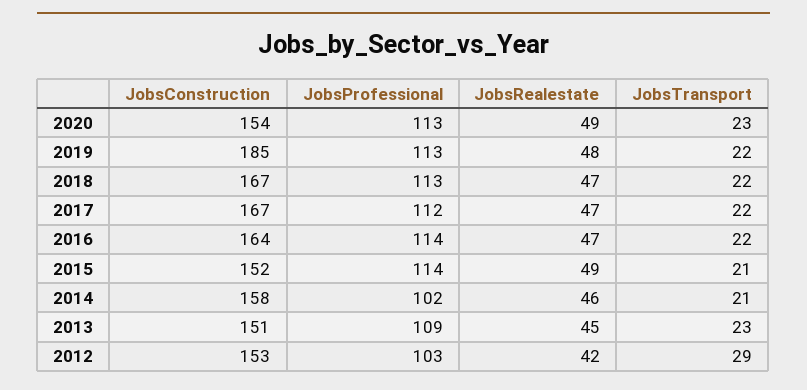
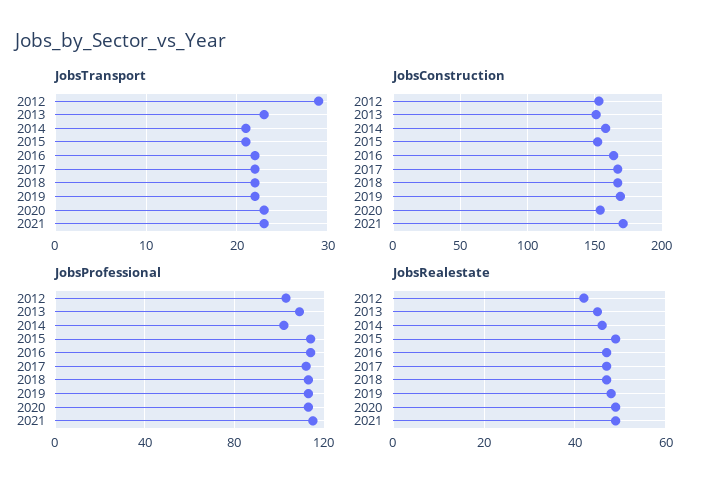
JobsConstruction, 2019: 185 -> 170
JobsTransport, 2021: none -> 23
JobsConstruction, 2021: none -> 170
JobsProfessional, 2021: none -> 115
JobsRealestate, 2021: none -> 50

